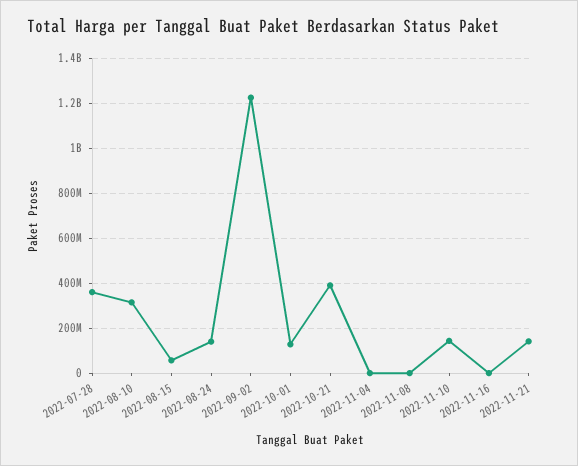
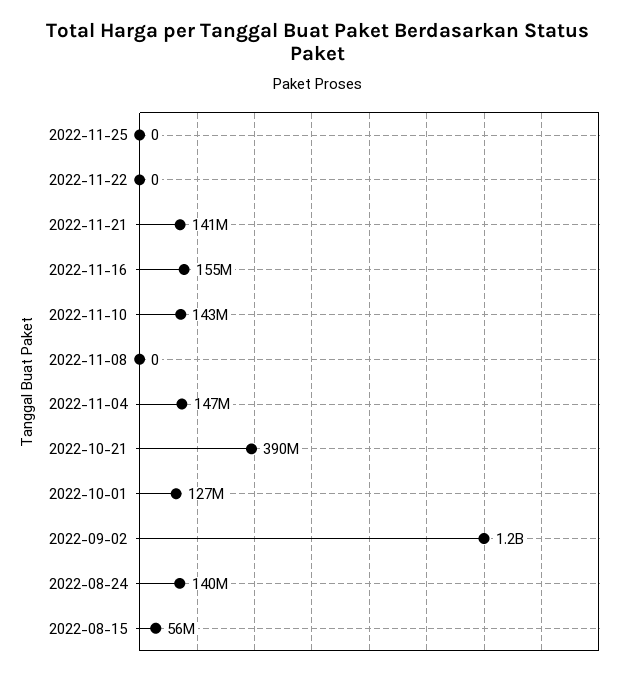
2022-07-28: 350000000 -> none
2022-08-10: 300000000 -> none
2022-11-04: 0 -> 147000000
2022-11-16: 0 -> 155000000
2022-11-25: none -> 0
2022-11-22: none -> 0

